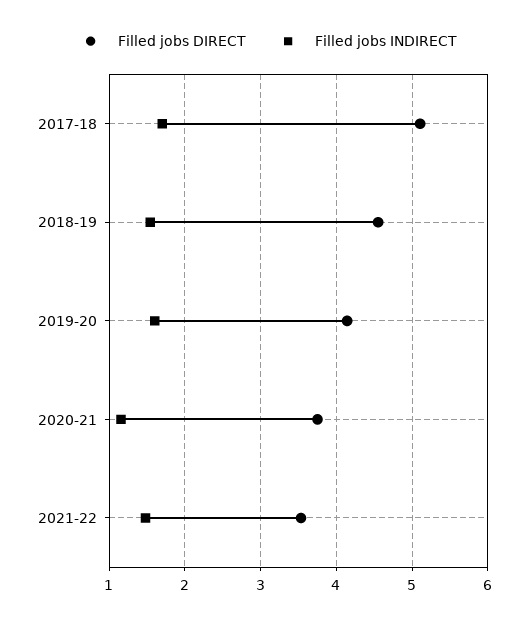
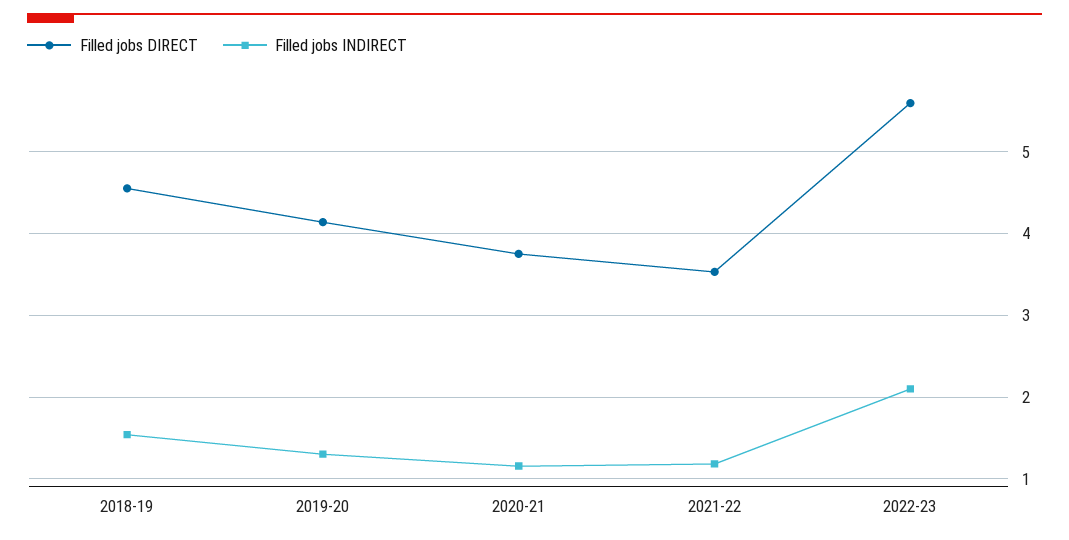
Filled jobs DIRECT, 2017-18: 5.1 -> none
Filled jobs INDIRECT, 2017-18: 1.7 -> none
Filled jobs INDIRECT, 2019-20: 1.6 -> 1.3
Filled jobs INDIRECT, 2021-22: 1.5 -> 1.2
Filled jobs DIRECT, 2022-23: none -> 5.6
Filled jobs INDIRECT, 2022-23: none -> 2.1

